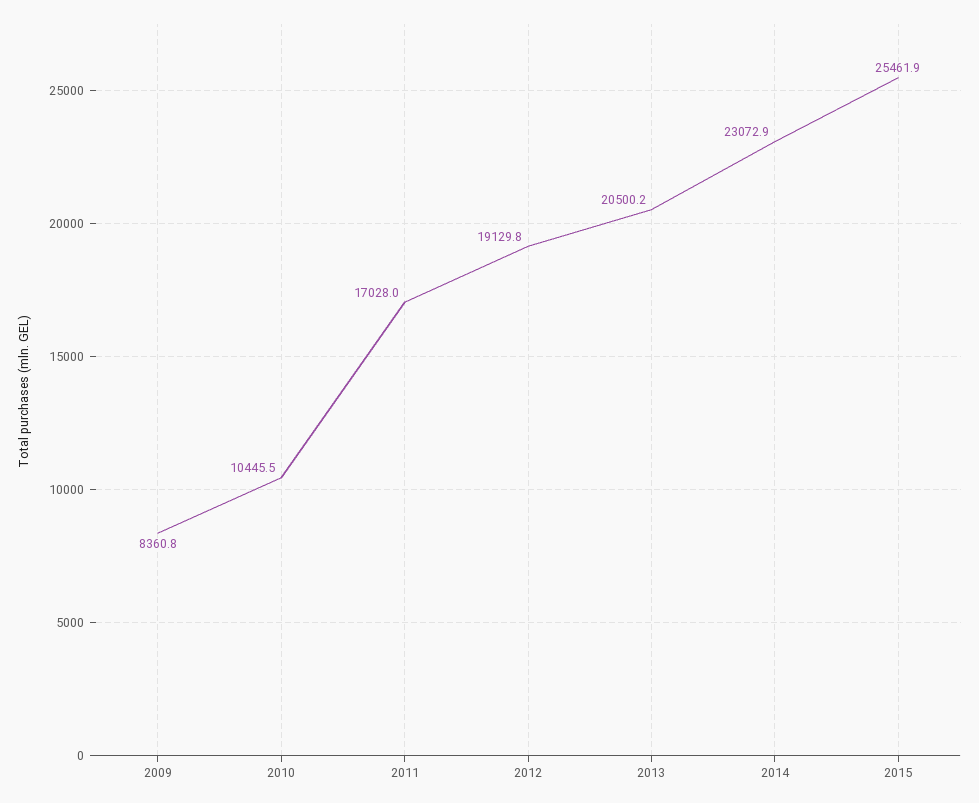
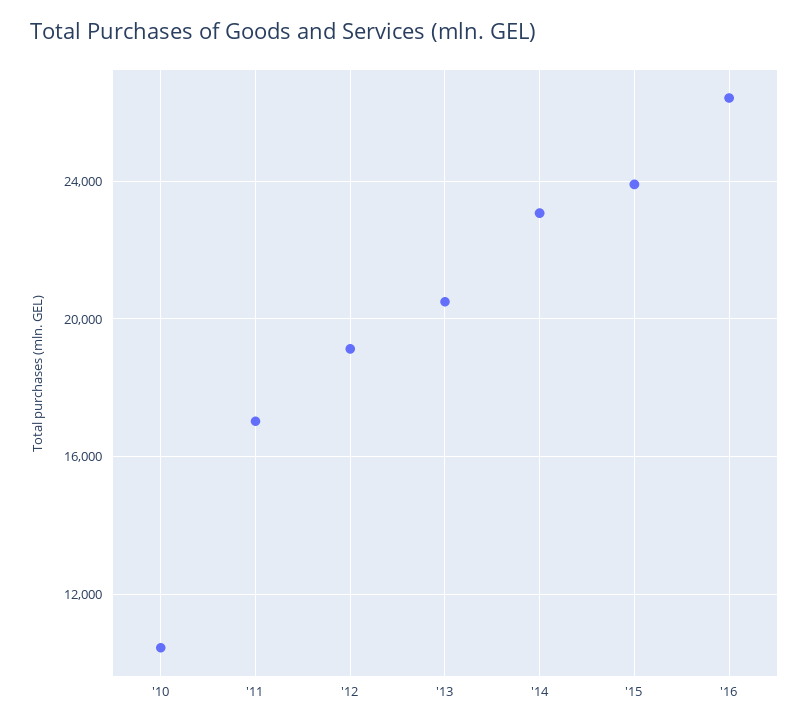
2009: 8360.8 -> none
2015: 25461.9 -> 24000
'16: none -> 26500

